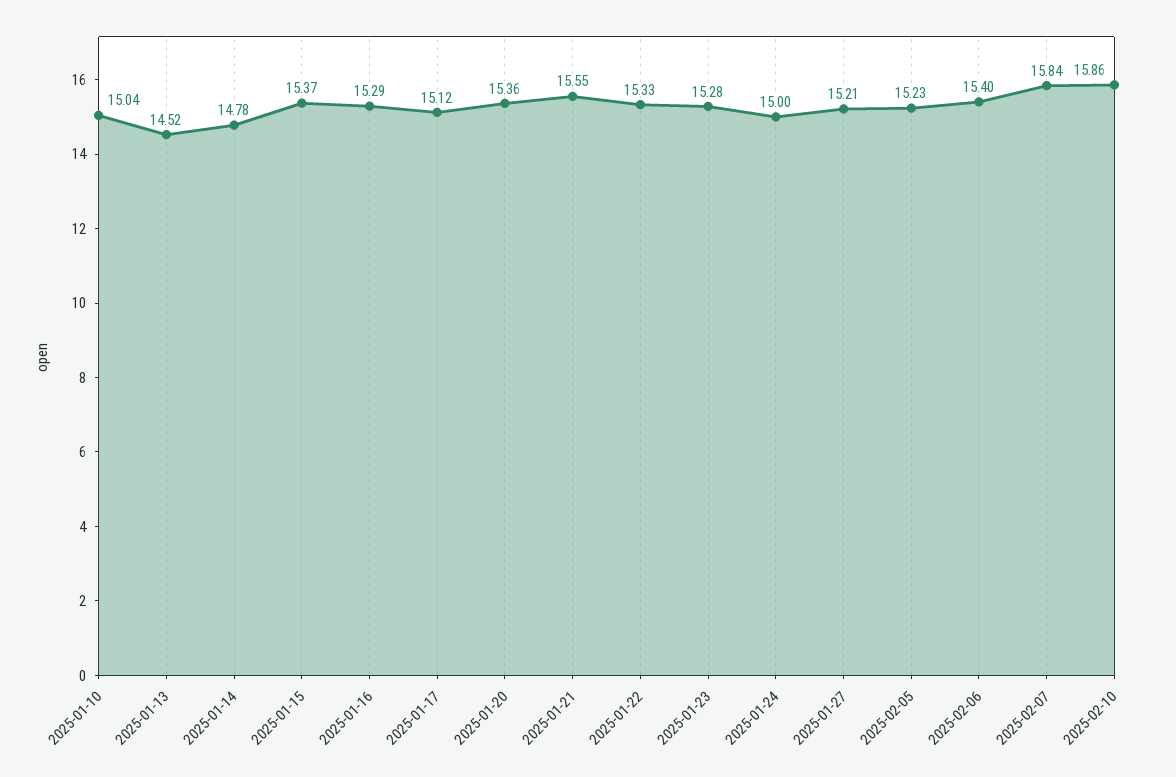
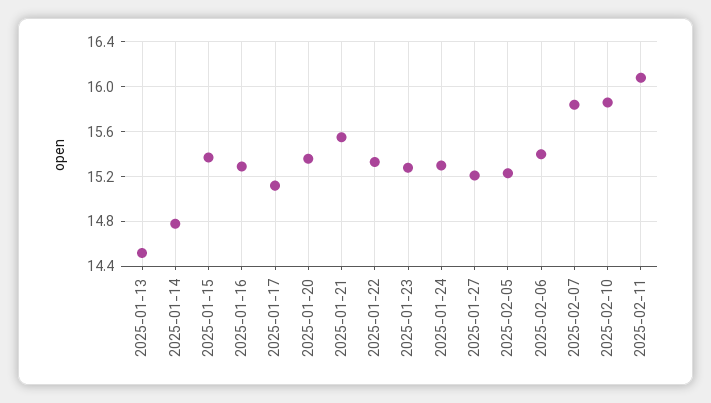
2025-01-10: 15.04 -> none
2025-01-24: 15 -> 15.3
2025-02-11: none -> 16.1

